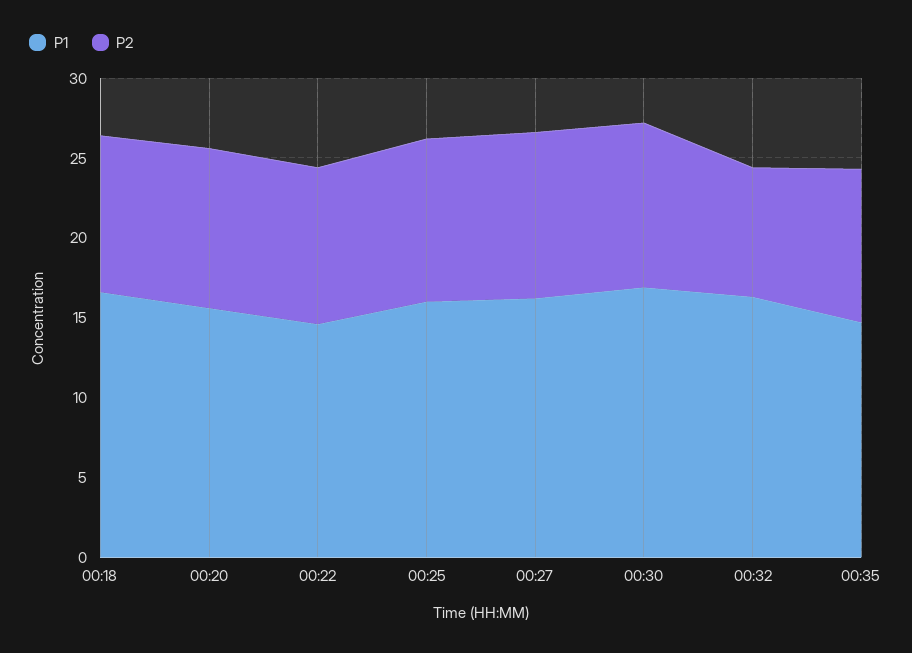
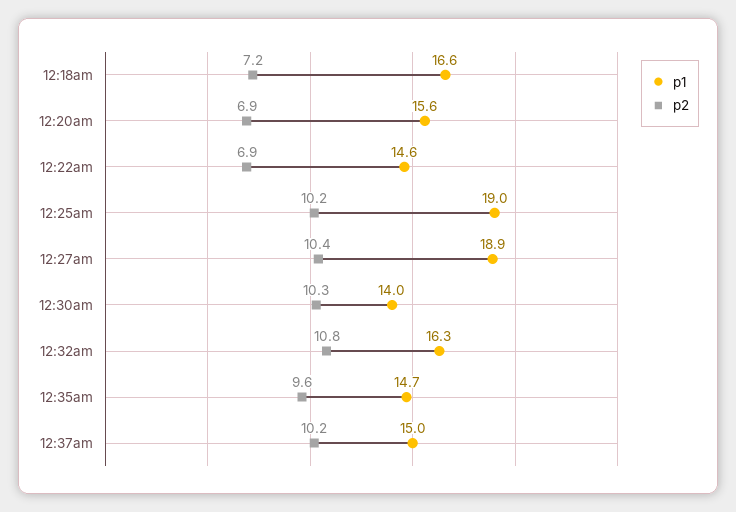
P2, 00:18: 10 -> 7.2
P2, 00:20: 10 -> 6.9
P2, 00:22: 10 -> 6.9
P1, 00:25: 16 -> 19
P1, 00:27: 16 -> 18.9
P1, 00:30: 17 -> 14
P2, 00:32: 8 -> 10.8
P1, 12:37am: none -> 15
P2, 12:37am: none -> 10.2

